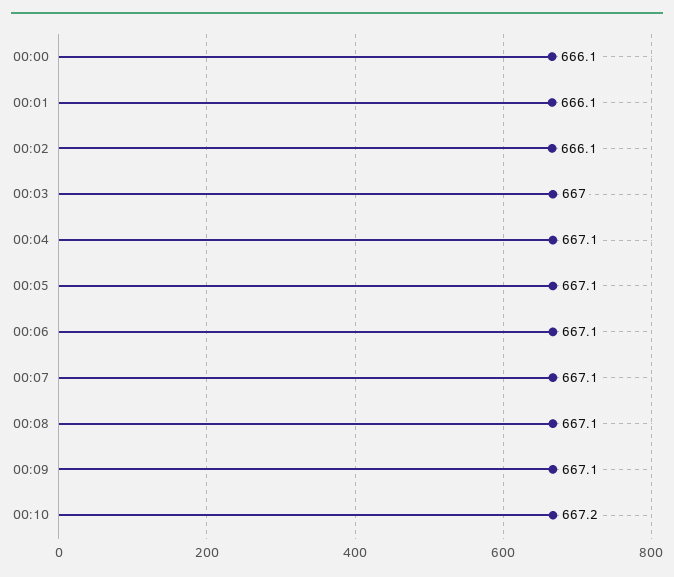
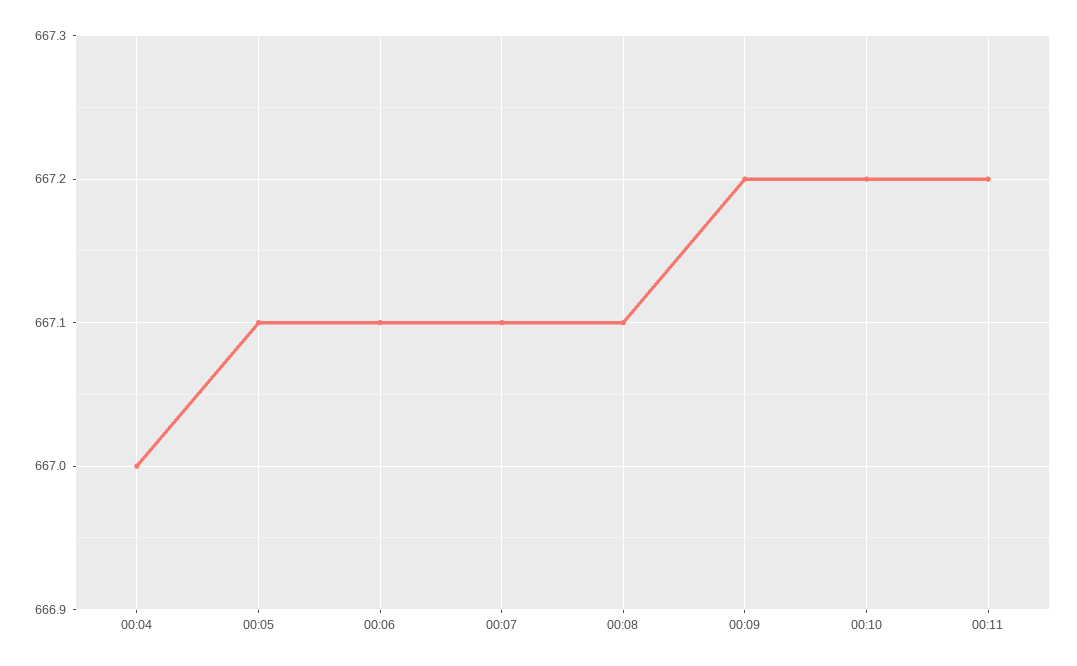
00:00: 666.1 -> none
00:01: 666.1 -> none
00:02: 666.1 -> none
00:03: 667 -> none
00:04: 667.1 -> 667
00:09: 667.1 -> 667.2
00:11: none -> 667.2

